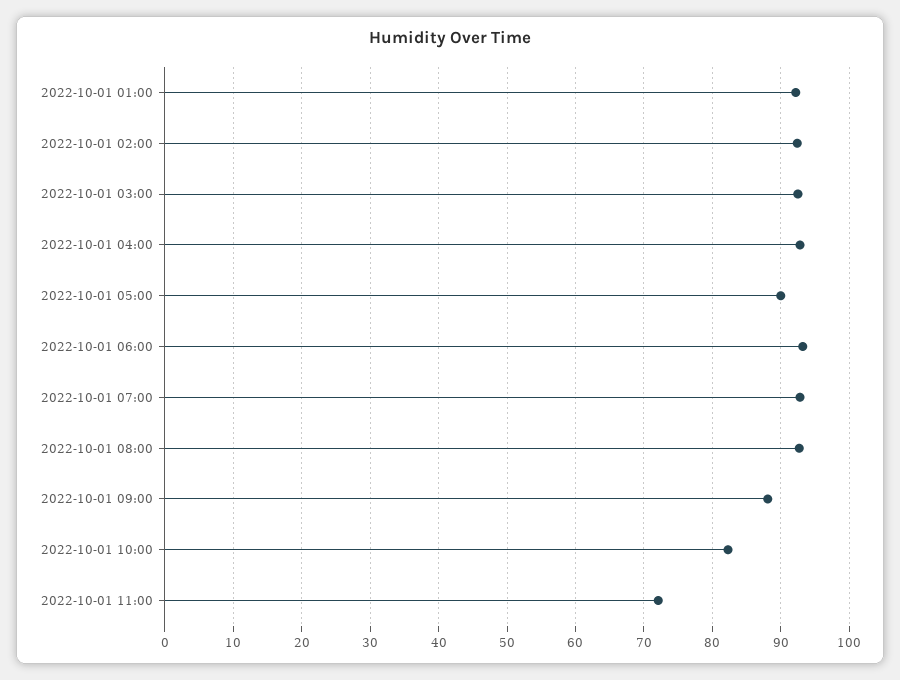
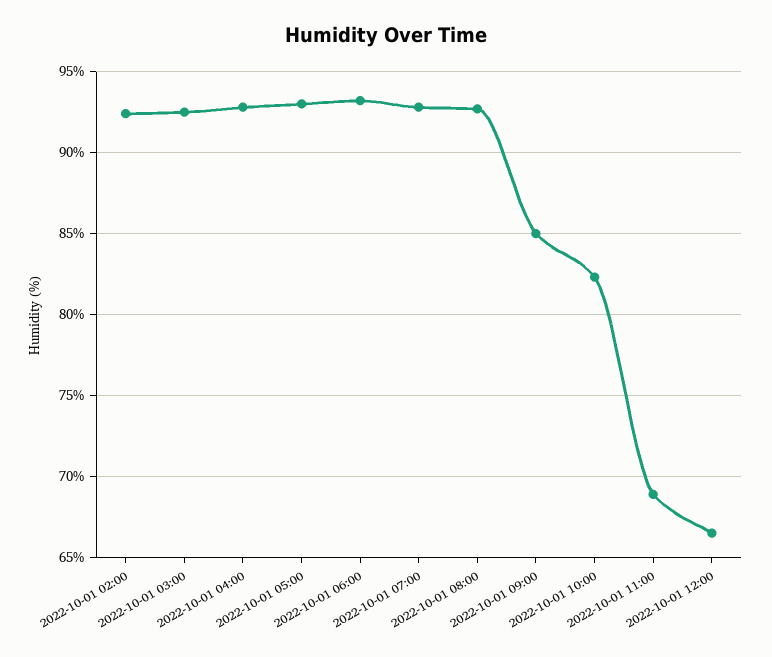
2022-10-01 01:00: 92 -> none
2022-10-01 05:00: 90 -> 93
2022-10-01 09:00: 88 -> 85
2022-10-01 11:00: 72 -> 69
2022-10-01 12:00: none -> 66.5

